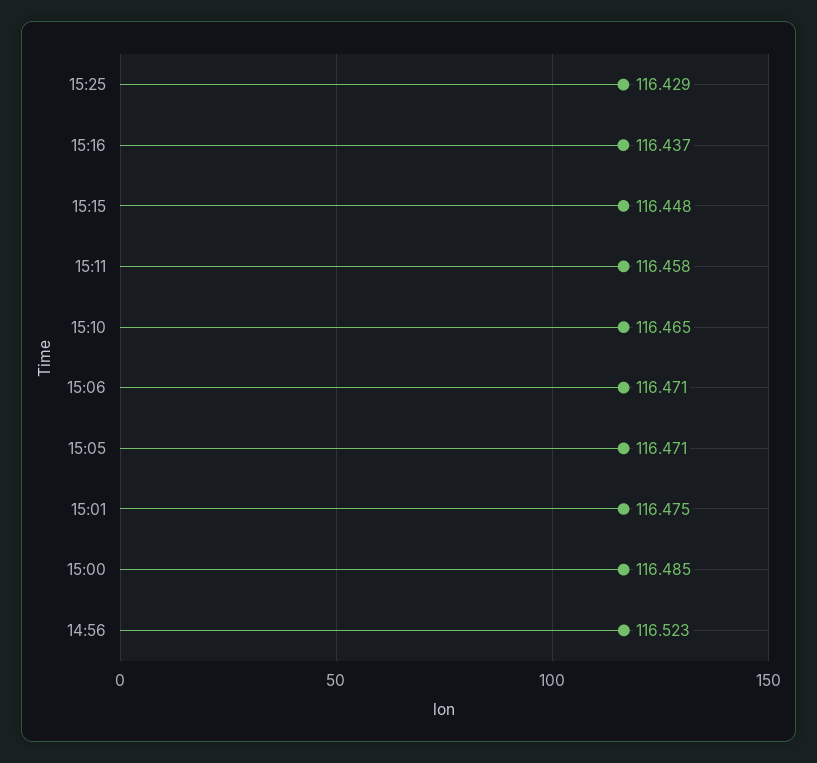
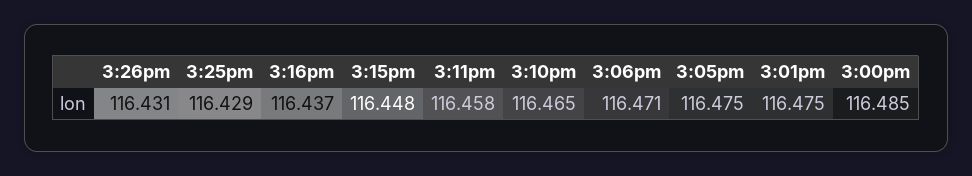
15:05: 116.471 -> 116.475
14:56: 116.523 -> none
3:26pm: none -> 116.431

